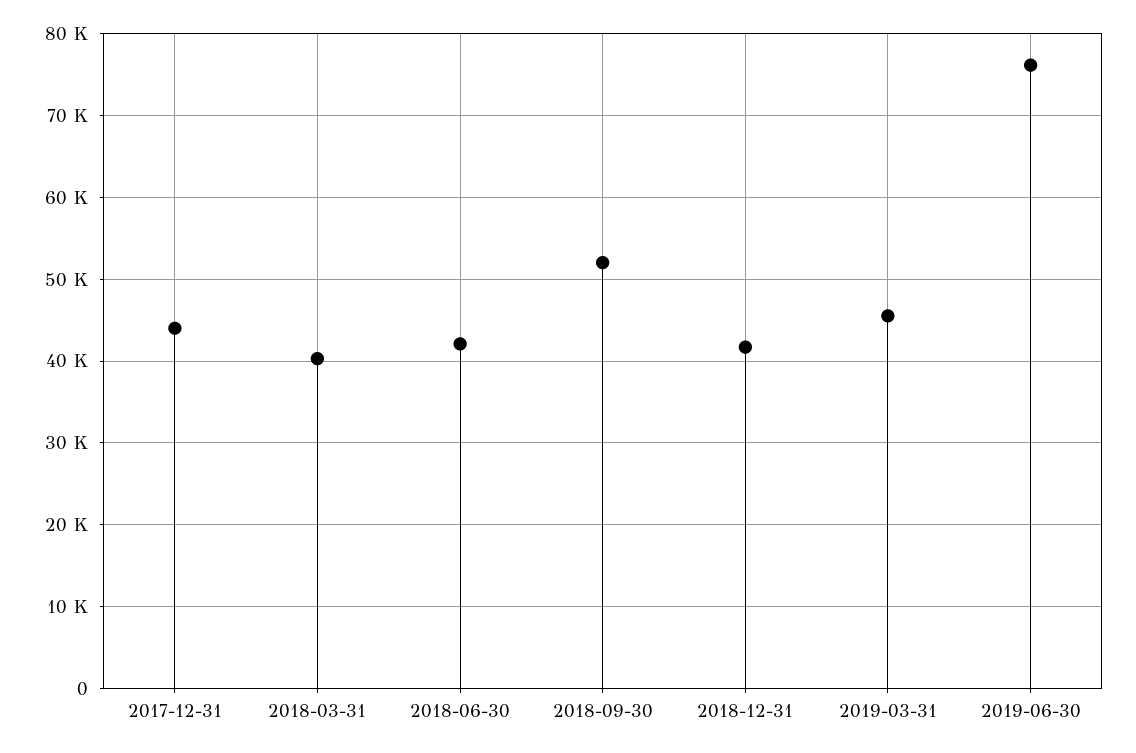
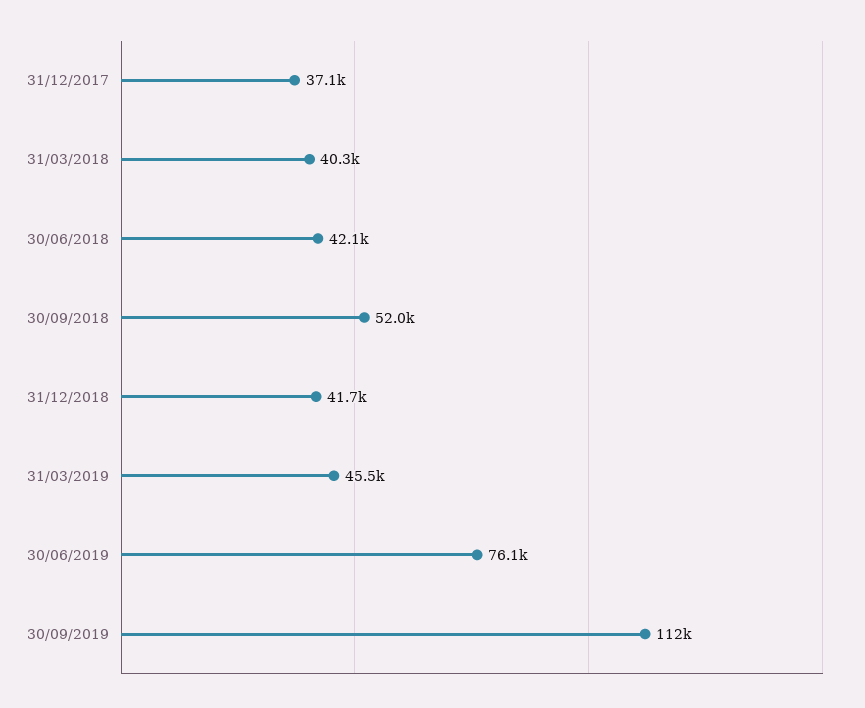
2017-12-31: 44000 -> 37100
30/09/2019: none -> 112000

